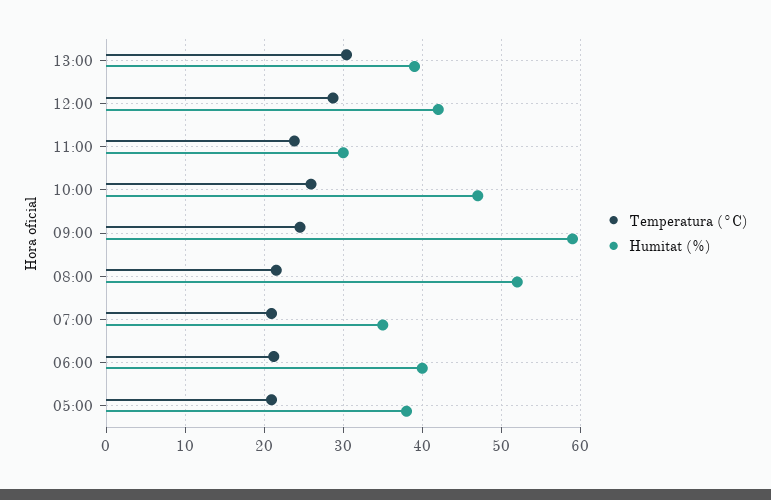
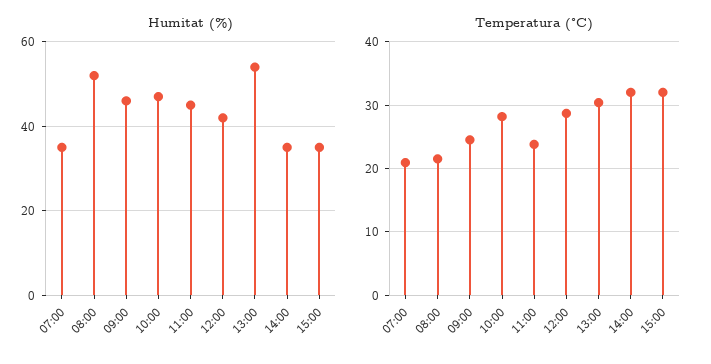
Humitat (%), 13:00: 39 -> 55
Humitat (%), 11:00: 30 -> 45
Temperatura (°C), 10:00: 26 -> 28
Humitat (%), 09:00: 59 -> 45
Temperatura (°C), 06:00: 21 -> none
Humitat (%), 06:00: 40 -> none
Temperatura (°C), 05:00: 21 -> none
Humitat (%), 05:00: 38 -> none
Humitat (%), 14:00: none -> 35
Humitat (%), 15:00: none -> 35
Temperatura (°C), 14:00: none -> 32
Temperatura (°C), 15:00: none -> 32

